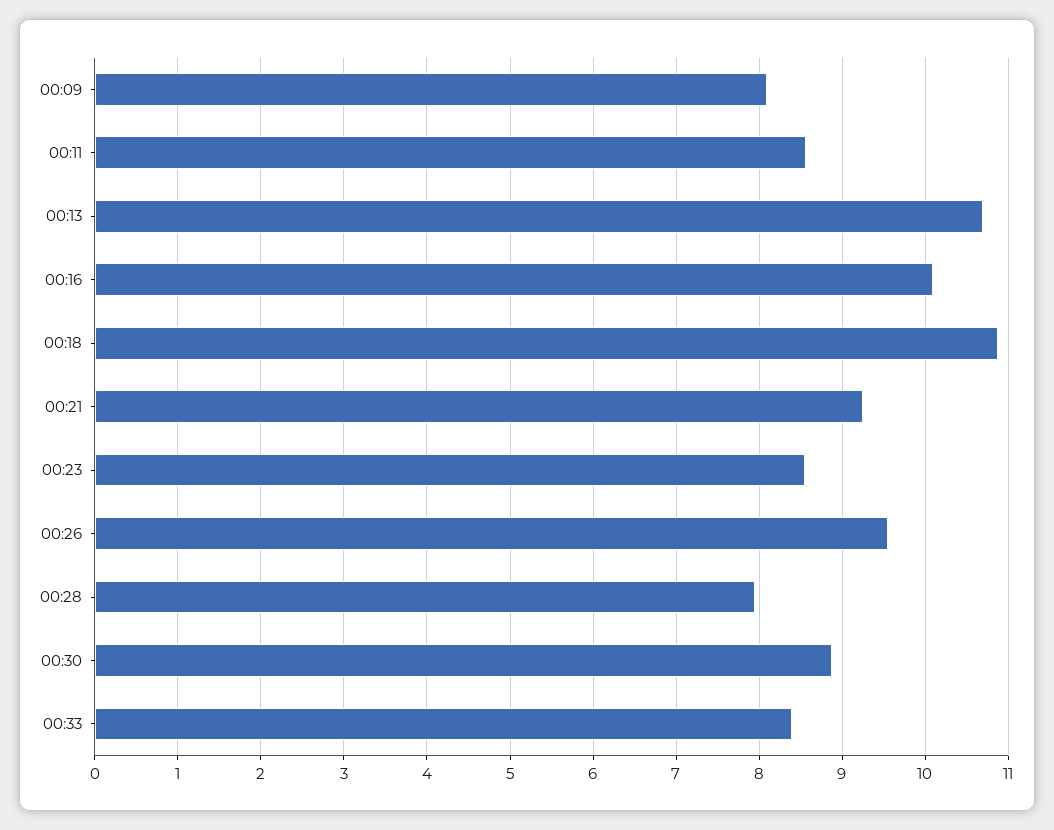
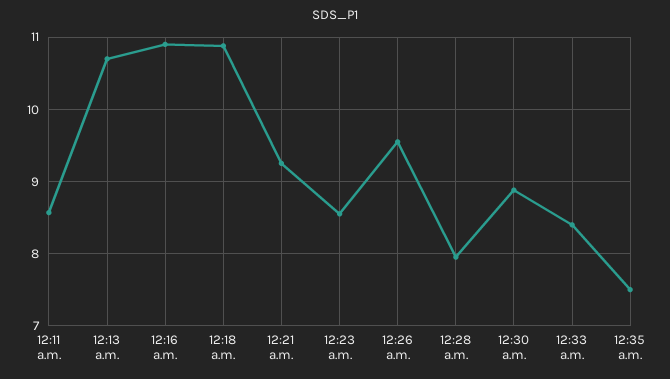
00:09: 8.1 -> none
00:16: 10.1 -> 10.9
12:35 a.m.: none -> 7.5

